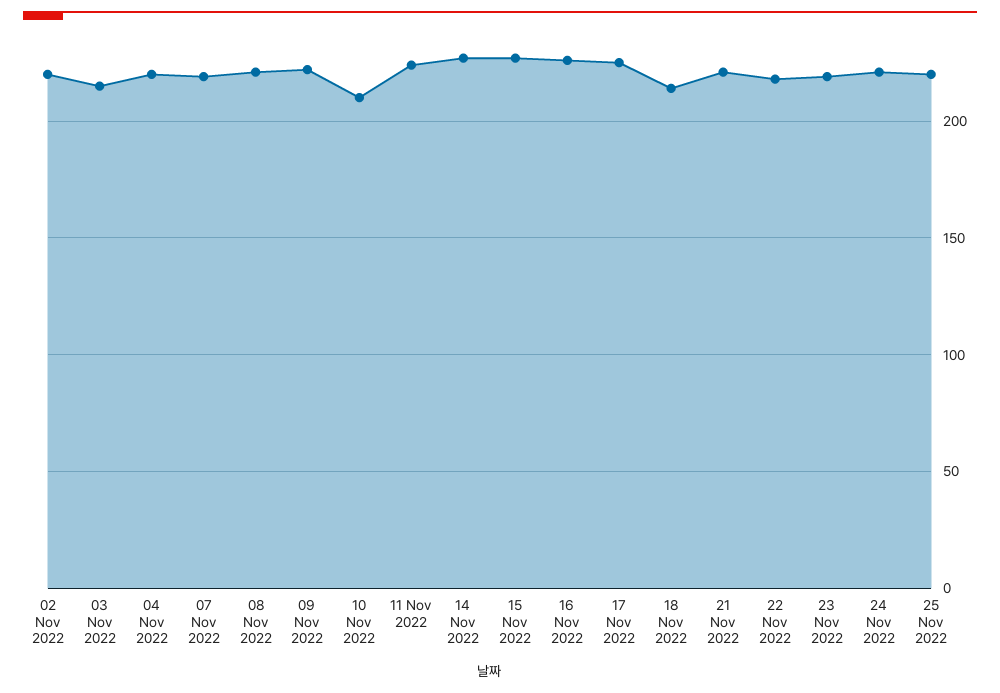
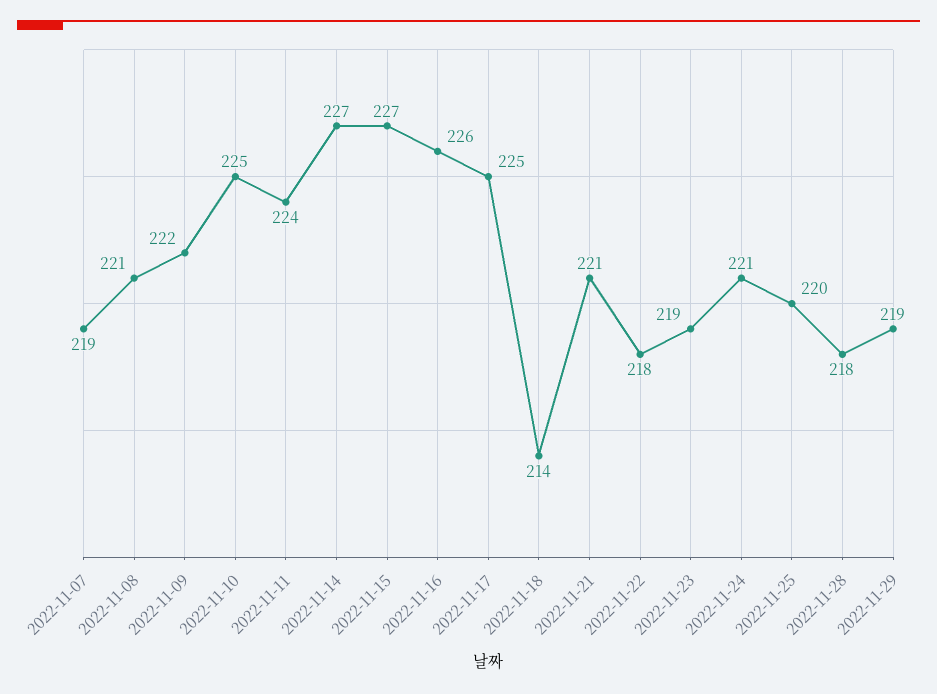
02 Nov 2022: 220 -> none
03 Nov 2022: 215 -> none
04 Nov 2022: 220 -> none
10 Nov 2022: 210 -> 225
2022-11-28: none -> 218
2022-11-29: none -> 219

